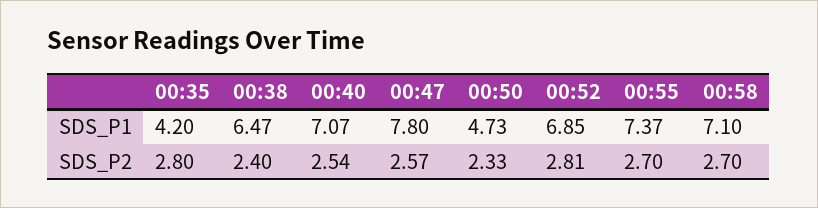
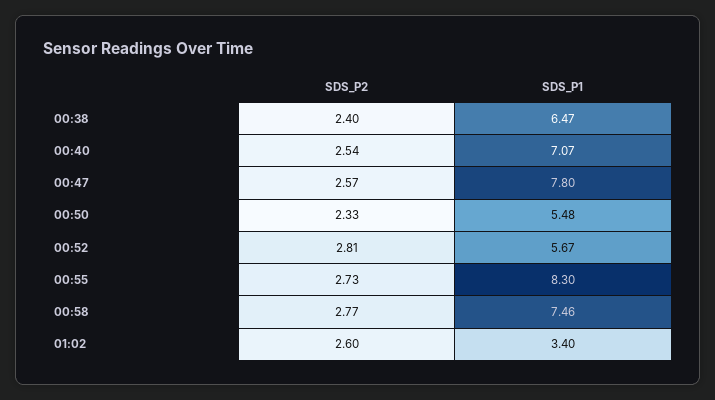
00:35, SDS_P1: 4.2 -> none
00:50, SDS_P1: 4.73 -> 5.48
00:52, SDS_P1: 6.85 -> 5.67
00:55, SDS_P1: 7.37 -> 8.3
00:58, SDS_P1: 7.1 -> 7.46
00:35, SDS_P2: 2.8 -> none
00:55, SDS_P2: 2.7 -> 2.73
00:58, SDS_P2: 2.7 -> 2.77
01:02, SDS_P2: none -> 2.6
01:02, SDS_P1: none -> 3.4

